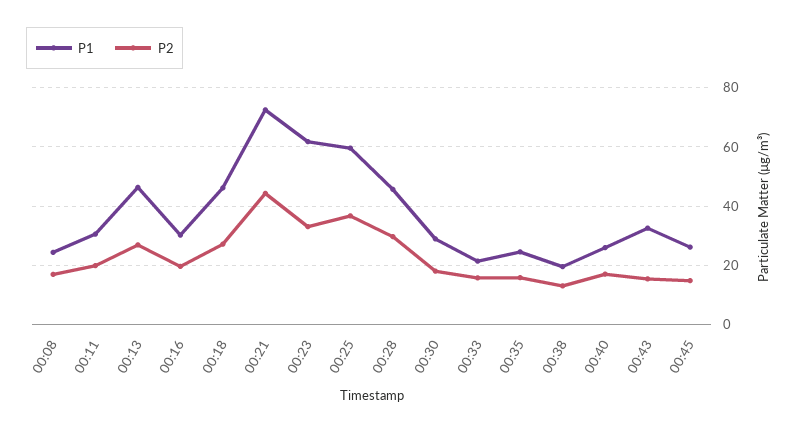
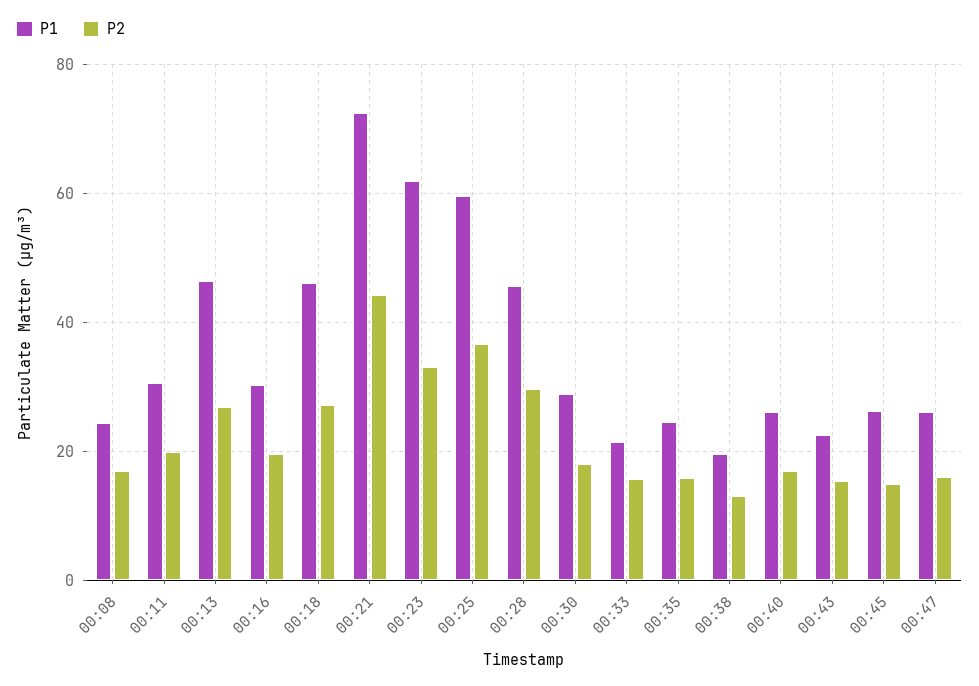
P1, 00:43: 32.5 -> 22
P1, 00:47: none -> 26
P2, 00:47: none -> 16

